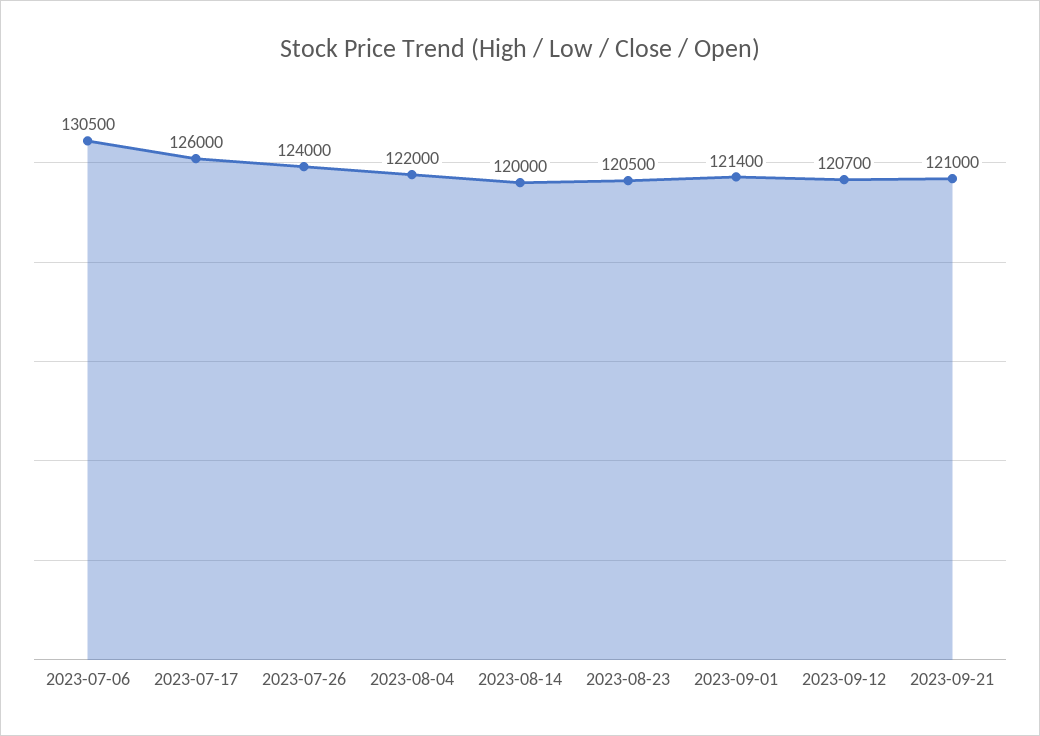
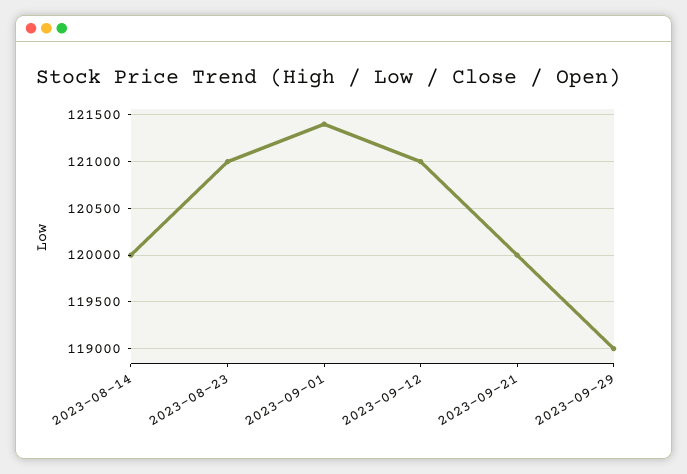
2023-07-06: 130500 -> none
2023-07-17: 126000 -> none
2023-07-26: 124000 -> none
2023-08-04: 122000 -> none
2023-08-23: 120500 -> 121000
2023-09-12: 120700 -> 121000
2023-09-21: 121000 -> 120000
2023-09-29: none -> 119000

